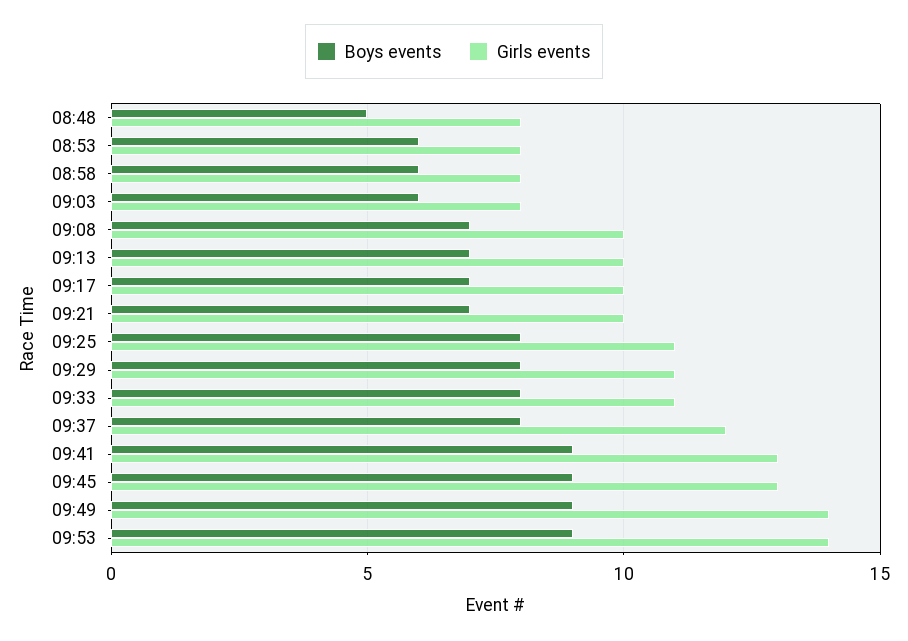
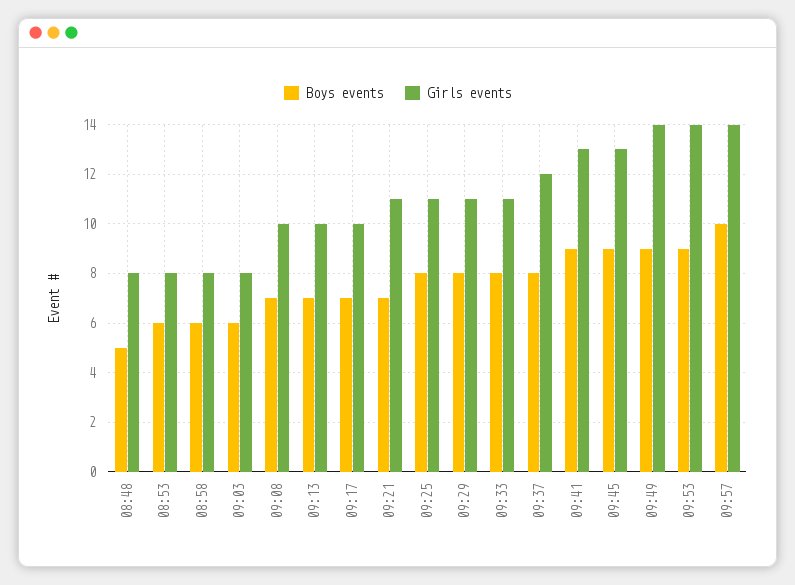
Girls events, 09:21: 10 -> 11
Boys events, 09:57: none -> 10
Girls events, 09:57: none -> 14

